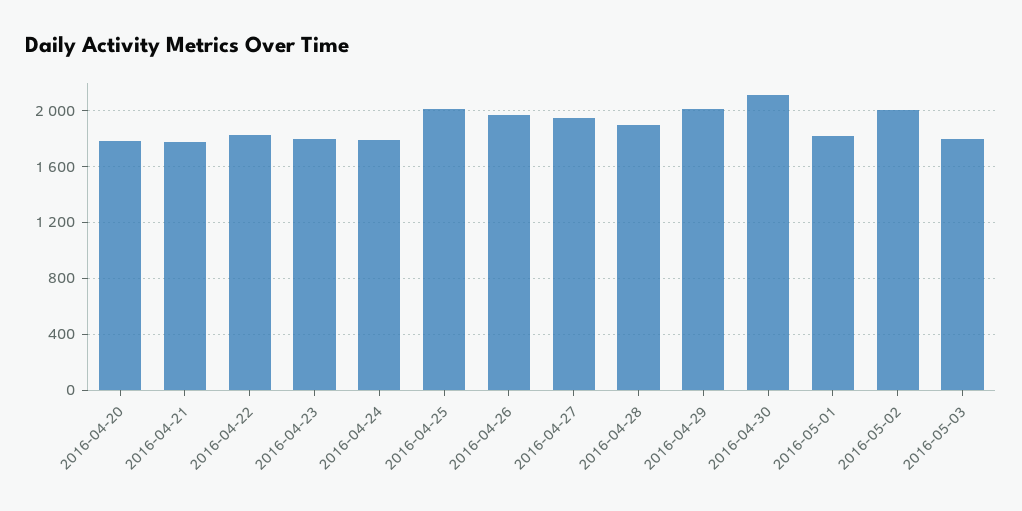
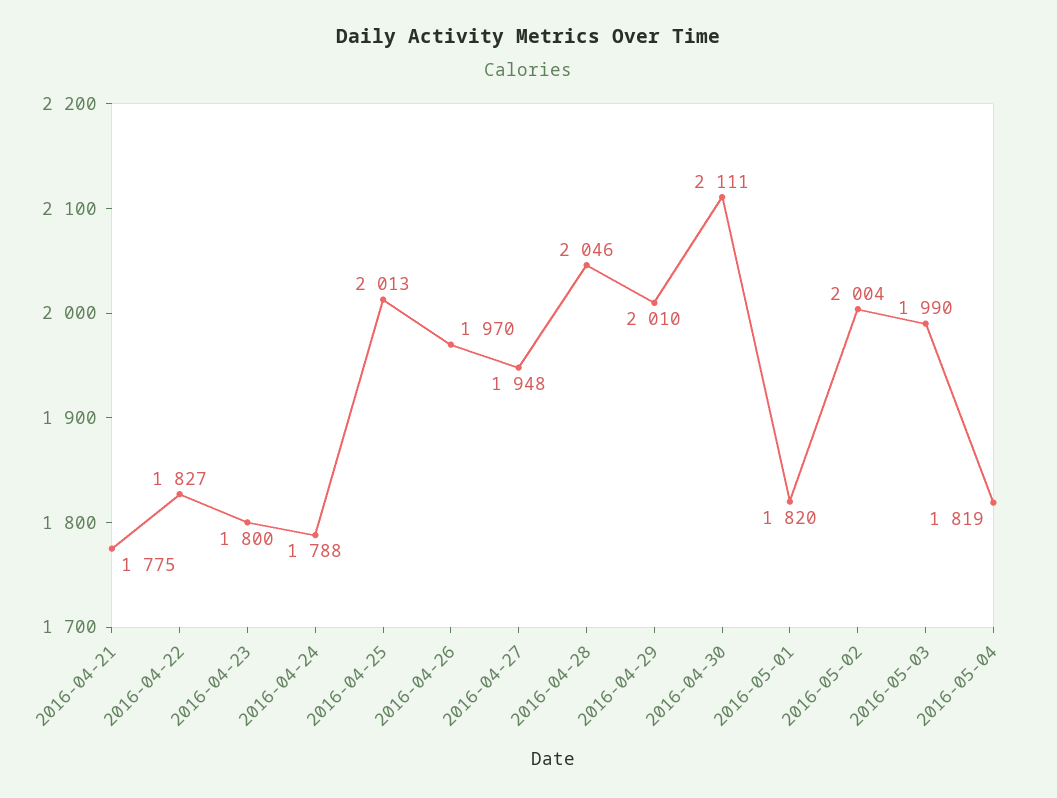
2016-04-20: 1800 -> none
2016-04-28: 1900 -> 2046
2016-05-03: 1800 -> 1990
2016-05-04: none -> 1819

